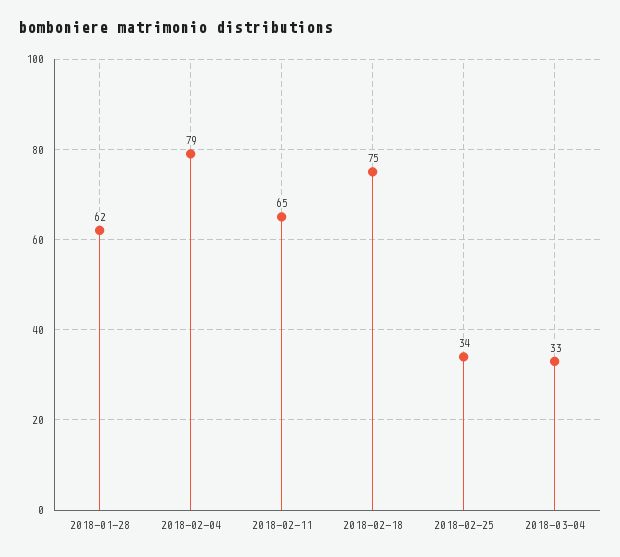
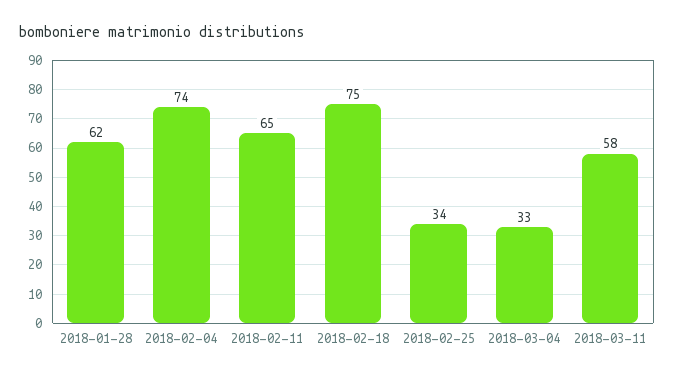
2018-02-04: 79 -> 74
2018-03-11: none -> 58

